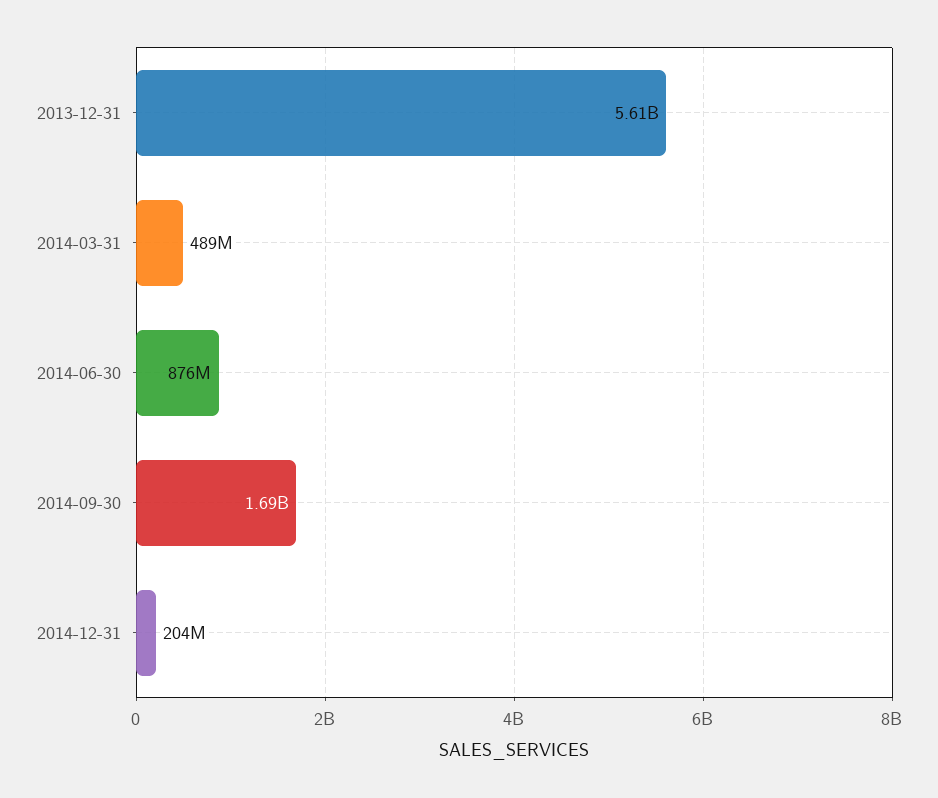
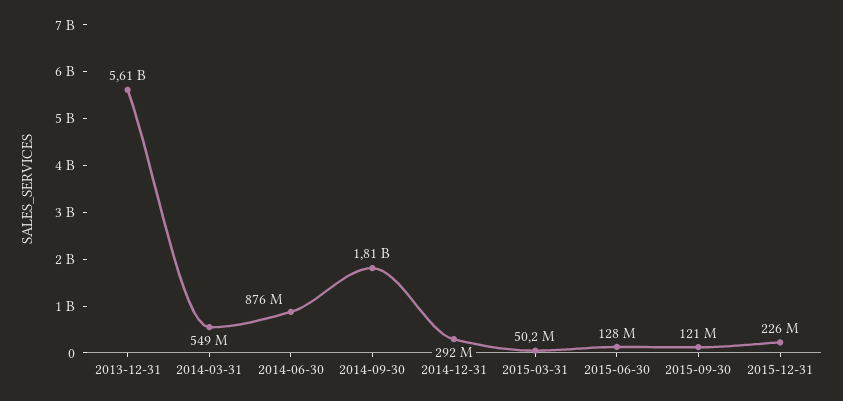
2014-03-31: 489000000 -> 549000000
2014-09-30: 1690000000 -> 1810000000
2014-12-31: 204000000 -> 292000000
2015-03-31: none -> 50200000
2015-06-30: none -> 128000000
2015-09-30: none -> 121000000
2015-12-31: none -> 226000000

